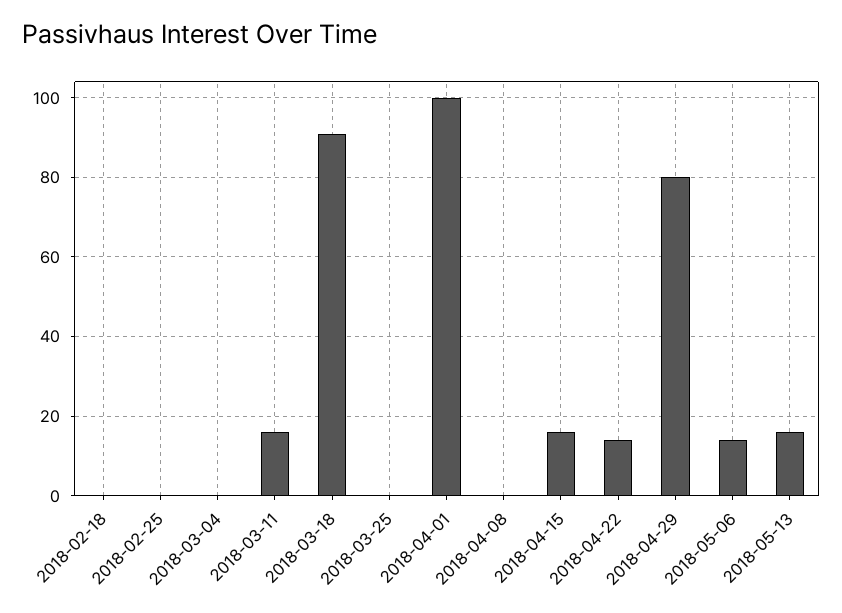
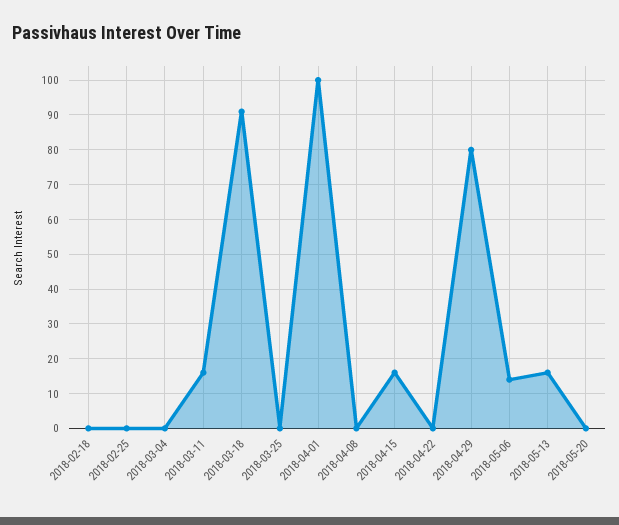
2018-04-22: 15 -> 0
2018-05-20: none -> 0

